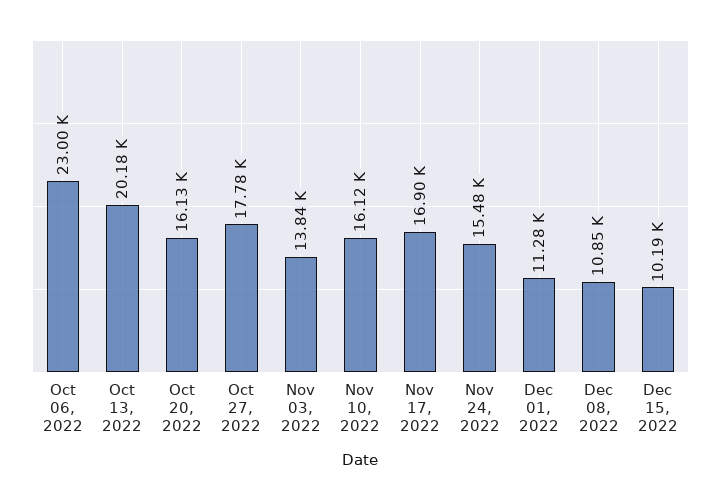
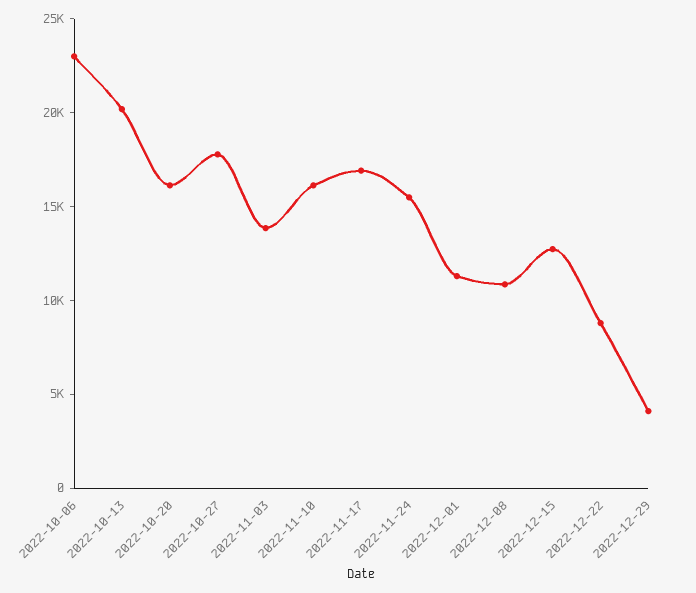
Dec 15, 2022: 10190 -> 13000
2022-12-22: none -> 9000
2022-12-29: none -> 4000

